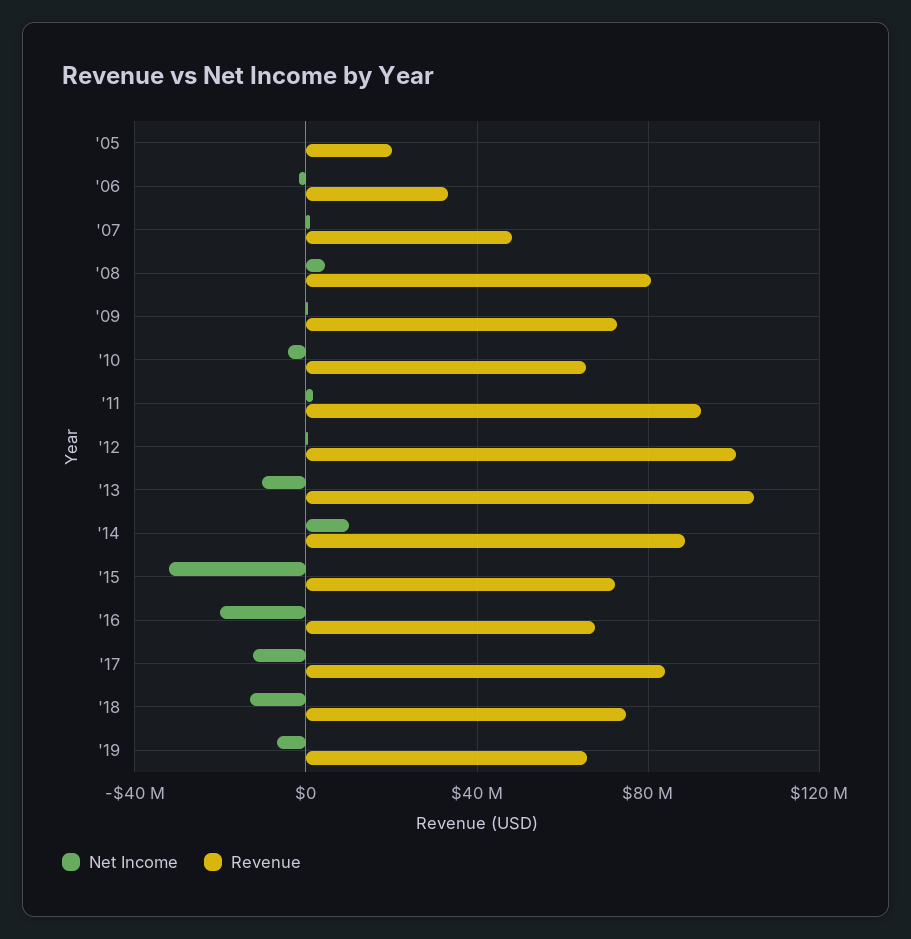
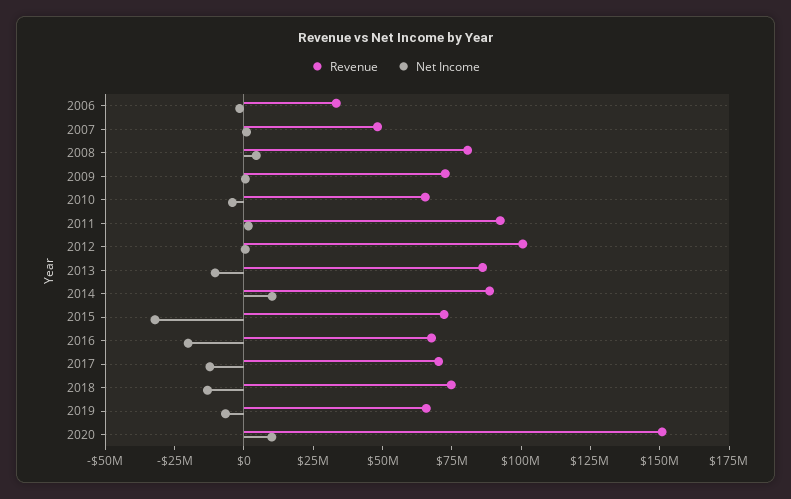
Net Income, '05: 0 -> none
Revenue, '05: 20000000 -> none
Revenue, '13: 105000000 -> 85000000
Revenue, '17: 85000000 -> 70000000
Revenue, 2020: none -> 150000000
Net Income, 2020: none -> 10000000

